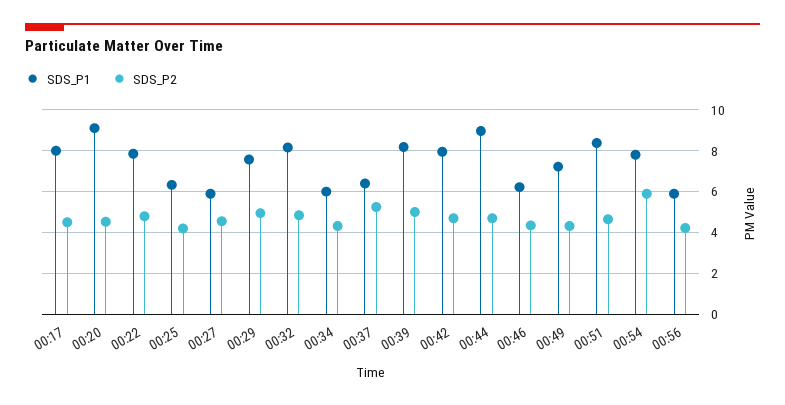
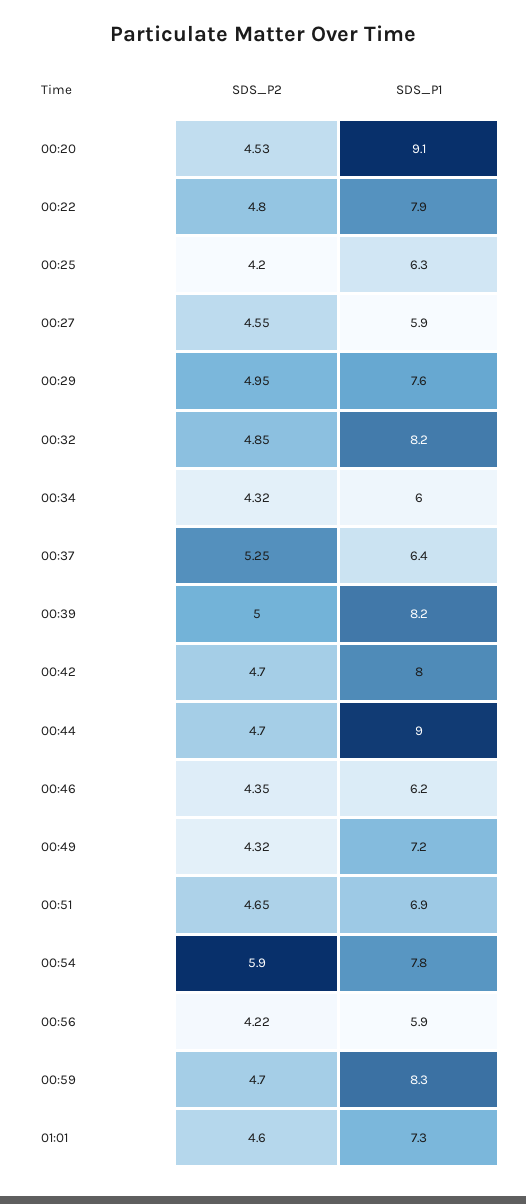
SDS_P1, 00:17: 8 -> none
SDS_P2, 00:17: 4.5 -> none
SDS_P1, 00:51: 8.5 -> 6.9
SDS_P2, 00:59: none -> 4.7
SDS_P1, 00:59: none -> 8.3
SDS_P2, 01:01: none -> 4.6
SDS_P1, 01:01: none -> 7.3

